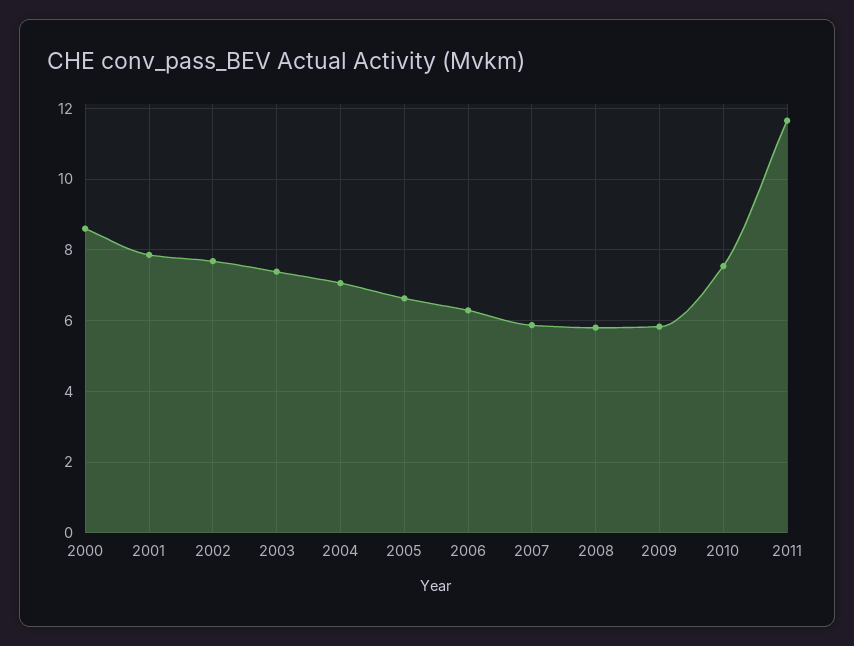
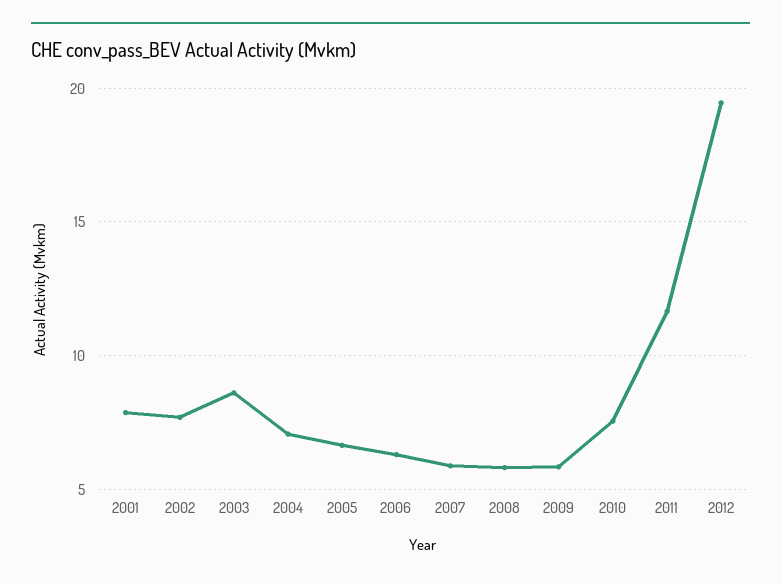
2000: 8.6 -> none
2003: 7.4 -> 8.5
2012: none -> 19.5

